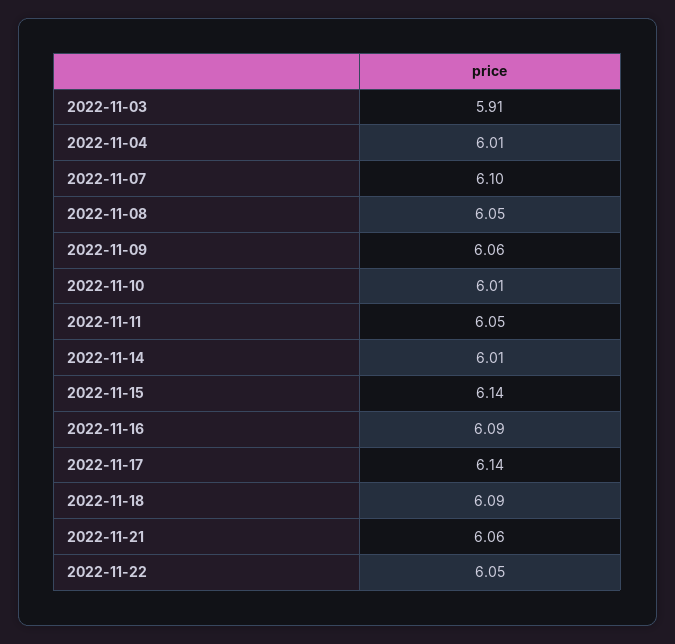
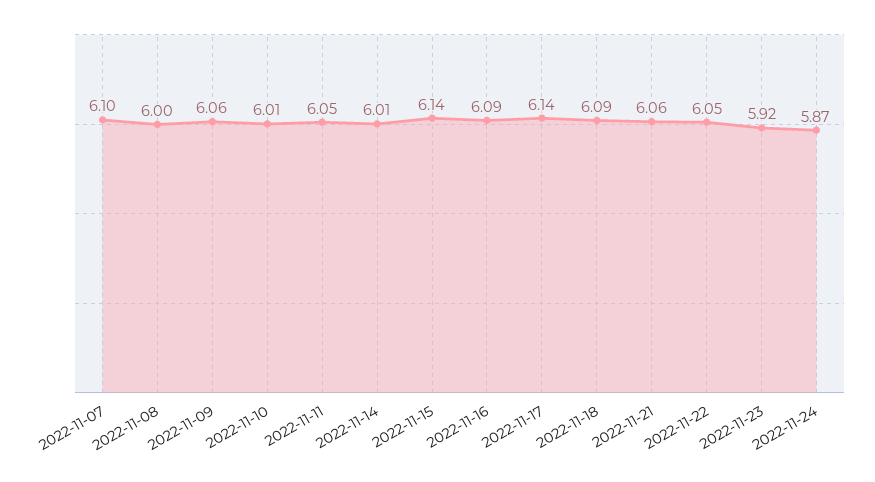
2022-11-03: 5.91 -> none
2022-11-04: 6.01 -> none
2022-11-08: 6.05 -> 6
2022-11-23: none -> 5.92
2022-11-24: none -> 5.87

